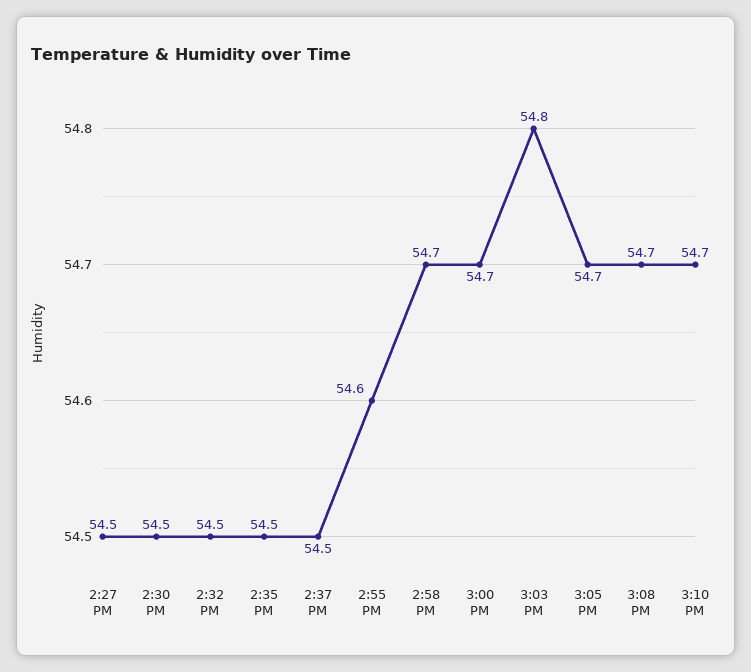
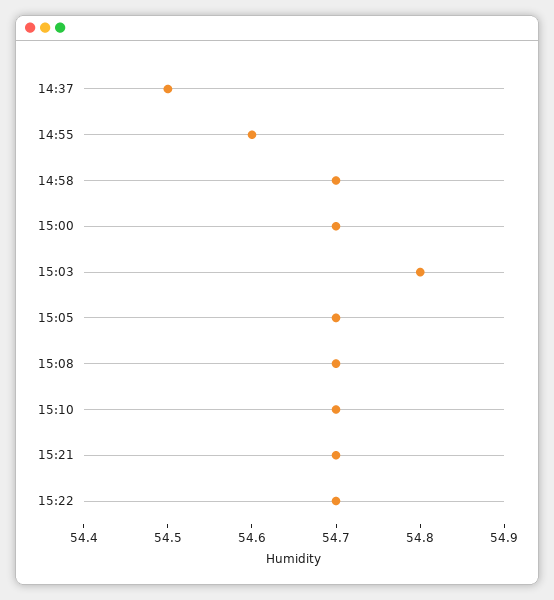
2:27 PM: 54.5 -> none
2:30 PM: 54.5 -> none
2:32 PM: 54.5 -> none
2:35 PM: 54.5 -> none
15:21: none -> 54.7
15:22: none -> 54.7

